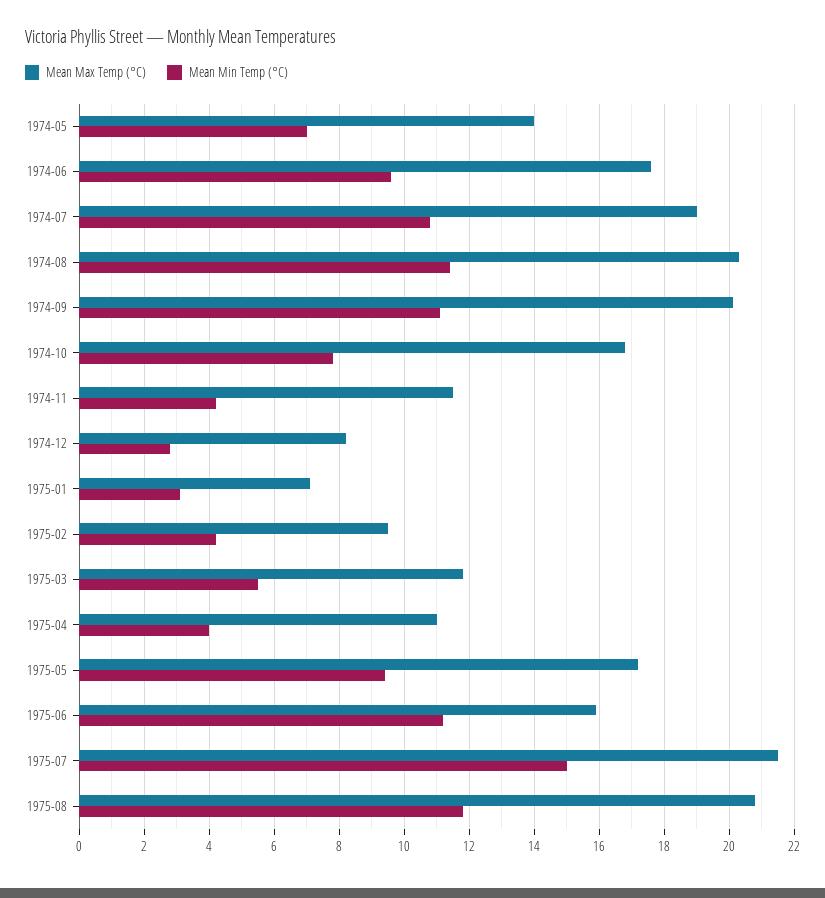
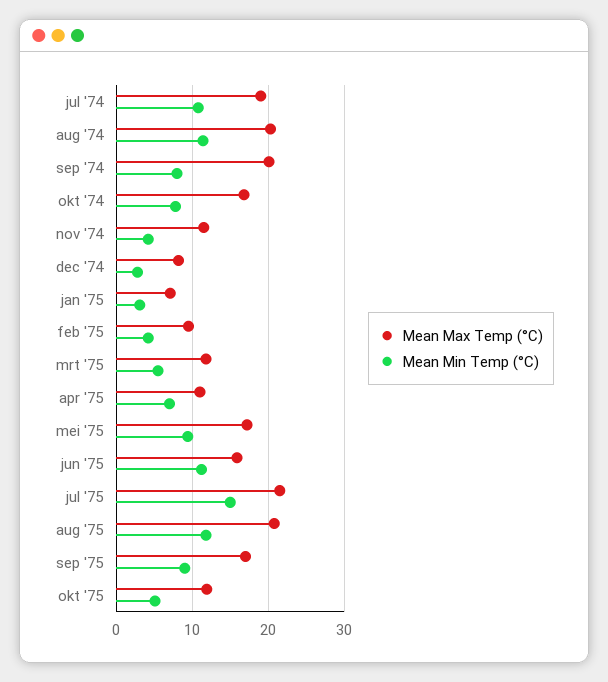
Mean Max Temp (°C), 1974-05: 14 -> none
Mean Min Temp (°C), 1974-05: 7 -> none
Mean Max Temp (°C), 1974-06: 17.5 -> none
Mean Min Temp (°C), 1974-06: 9.5 -> none
Mean Min Temp (°C), 1974-09: 11 -> 8
Mean Min Temp (°C), 1975-04: 4 -> 7
Mean Max Temp (°C), sep '75: none -> 17
Mean Min Temp (°C), sep '75: none -> 9
Mean Max Temp (°C), okt '75: none -> 12
Mean Min Temp (°C), okt '75: none -> 5

